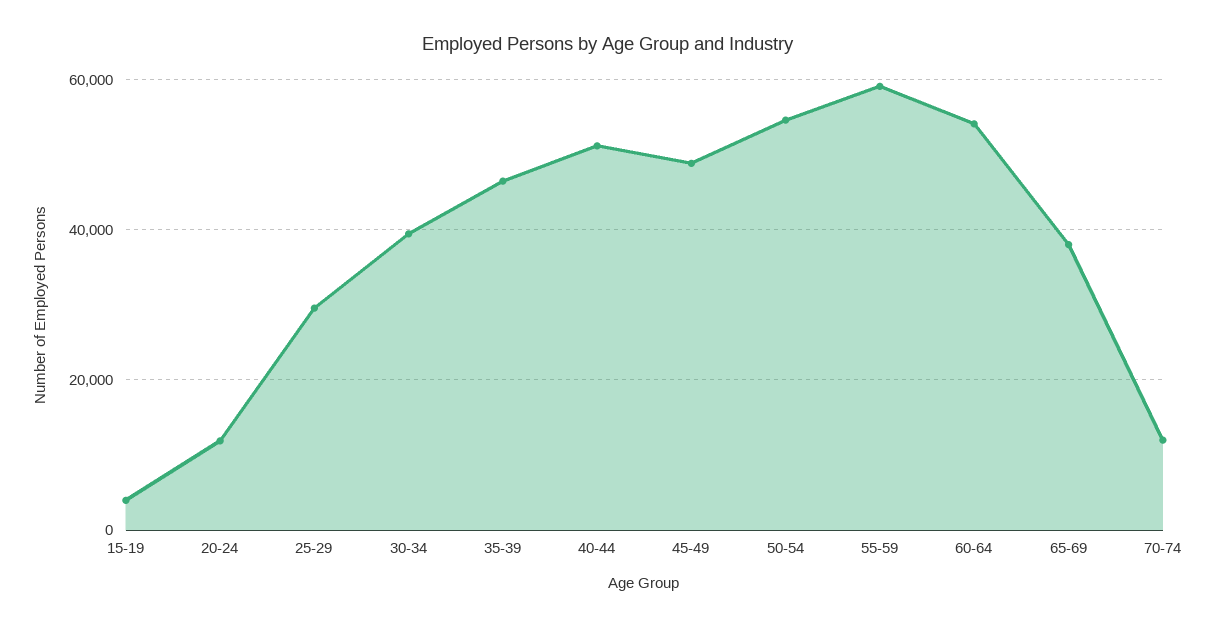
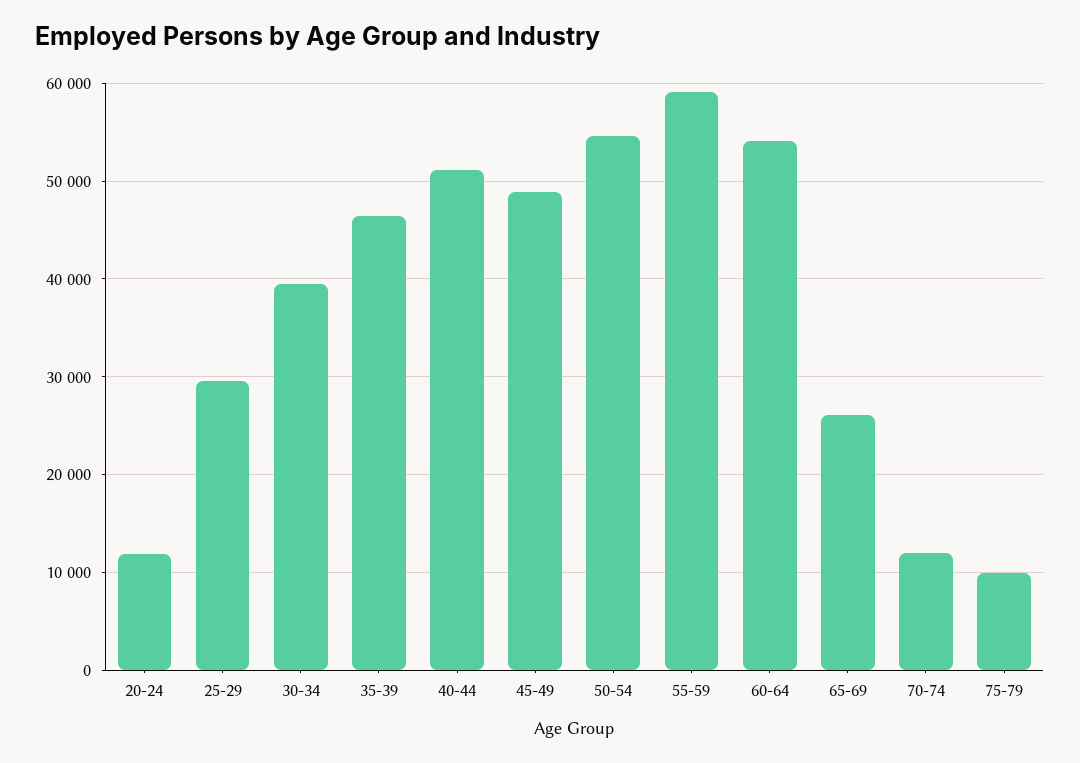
15-19: 4000 -> none
65-69: 38000 -> 26000
75-79: none -> 10000

